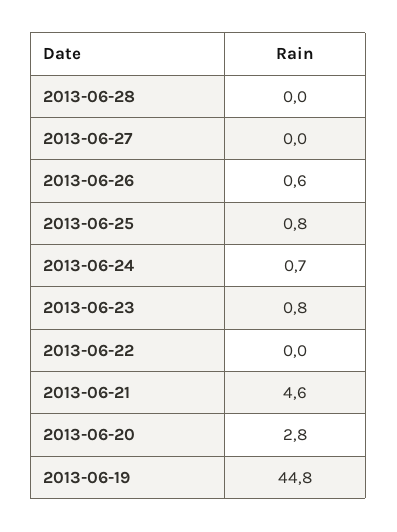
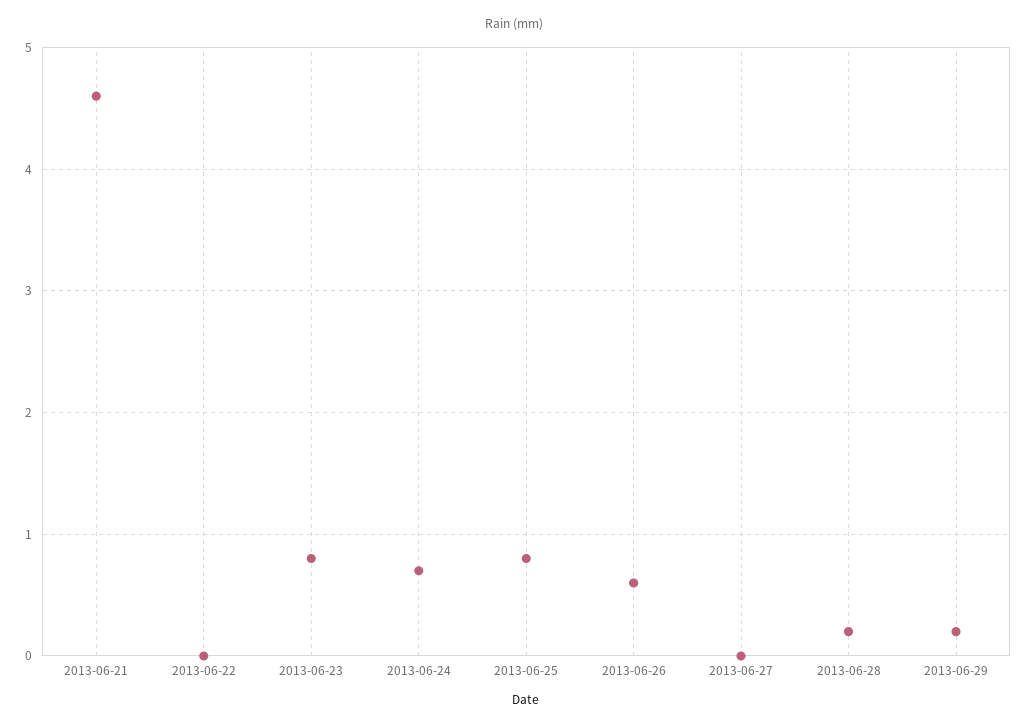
2013-06-28: 0 -> 0.2
2013-06-20: 2.8 -> none
2013-06-19: 44.8 -> none
2013-06-29: none -> 0.2

